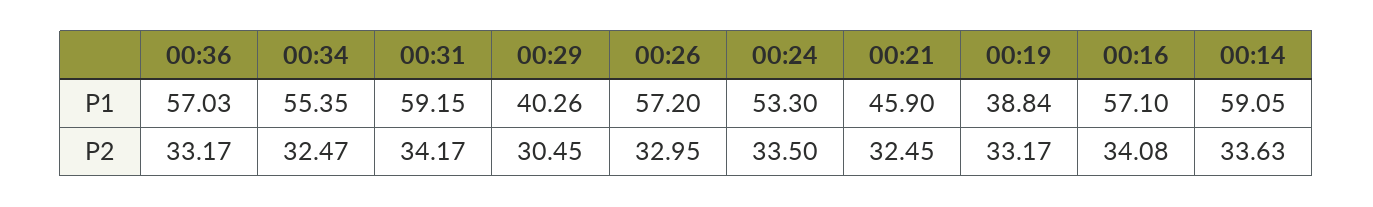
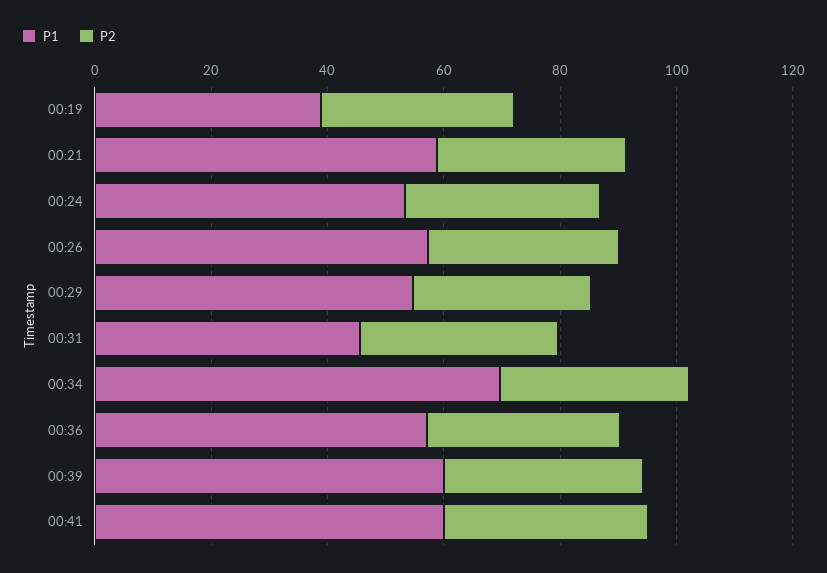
P1, 00:34: 55.35 -> 70
P1, 00:31: 59.15 -> 45
P1, 00:29: 40.26 -> 55
P1, 00:21: 45.9 -> 60
P1, 00:16: 57.1 -> none
P1, 00:14: 59.05 -> none
P2, 00:16: 34.08 -> none
P2, 00:14: 33.63 -> none
P1, 00:39: none -> 60
P2, 00:39: none -> 35
P1, 00:41: none -> 60
P2, 00:41: none -> 35

